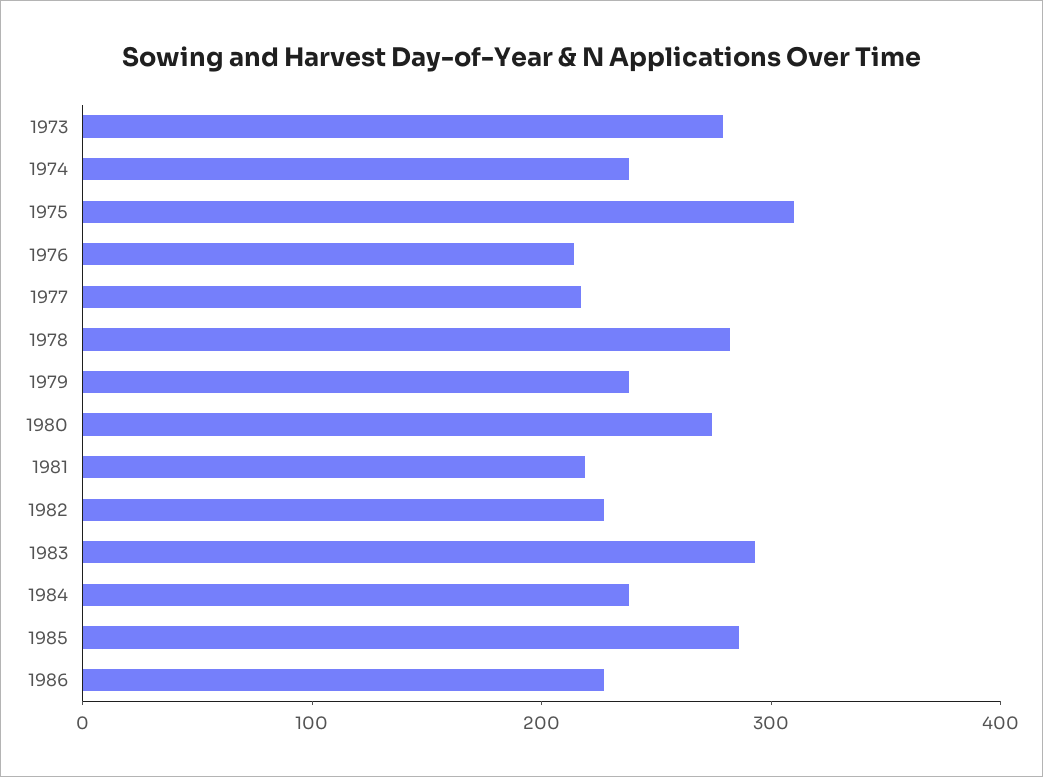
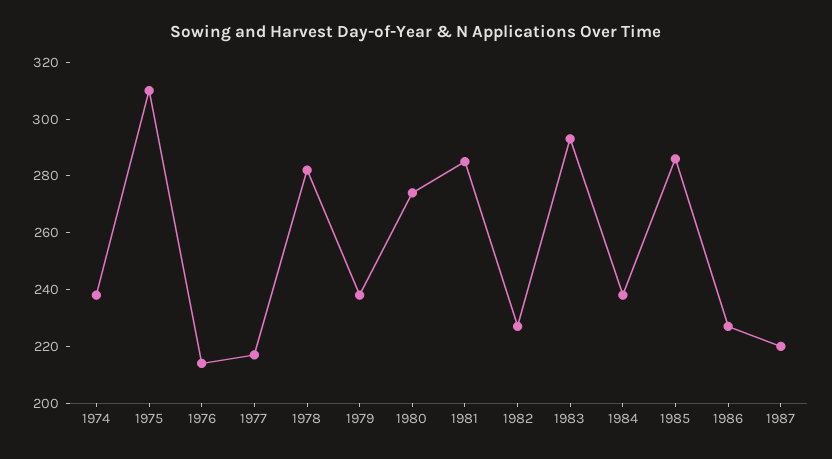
1973: 280 -> none
1981: 220 -> 285
1987: none -> 220

